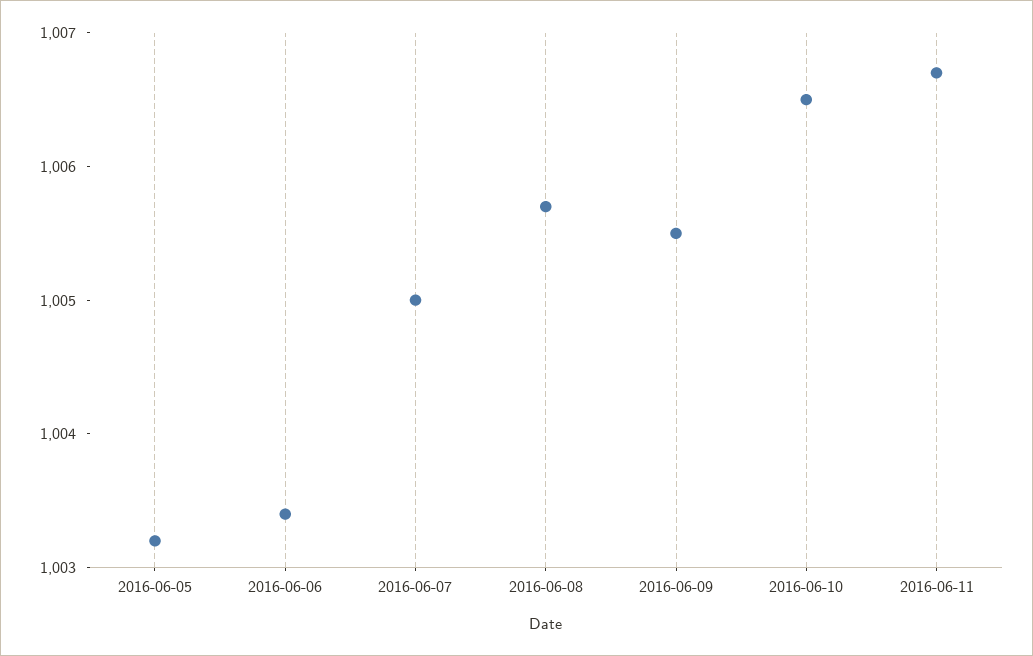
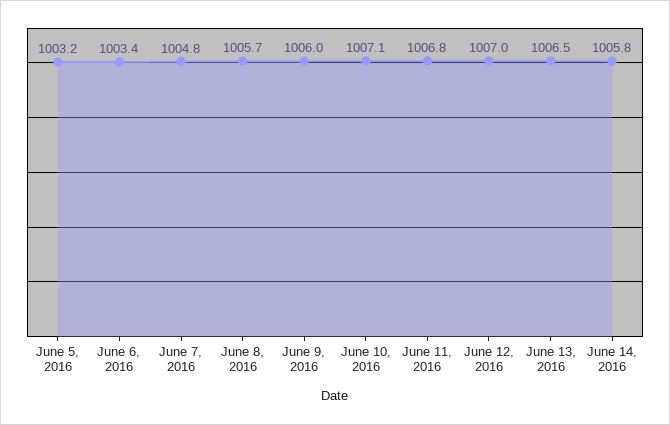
2016-06-07: 1005 -> 1004.8
2016-06-09: 1005.5 -> 1006
2016-06-10: 1006.5 -> 1007.1
2016-06-11: 1006.7 -> 1006.8
June 12, 2016: none -> 1007
June 13, 2016: none -> 1006.5
June 14, 2016: none -> 1005.8

